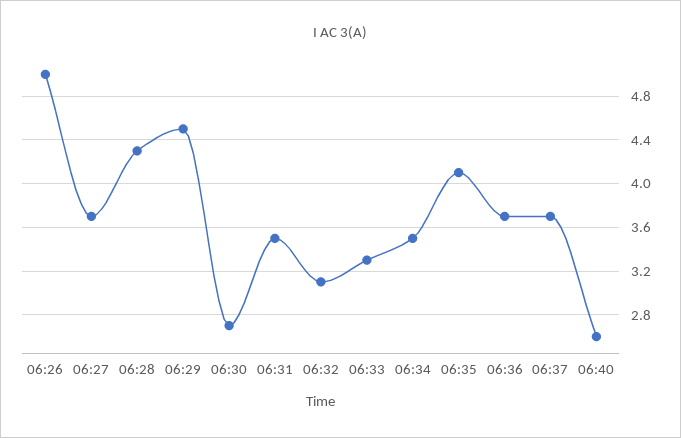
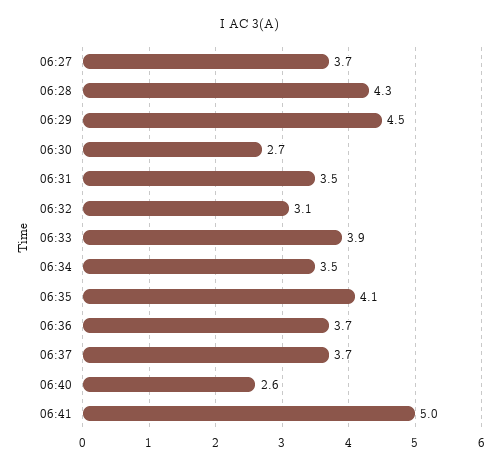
06:26: 5 -> none
06:33: 3.3 -> 3.9
06:41: none -> 5

